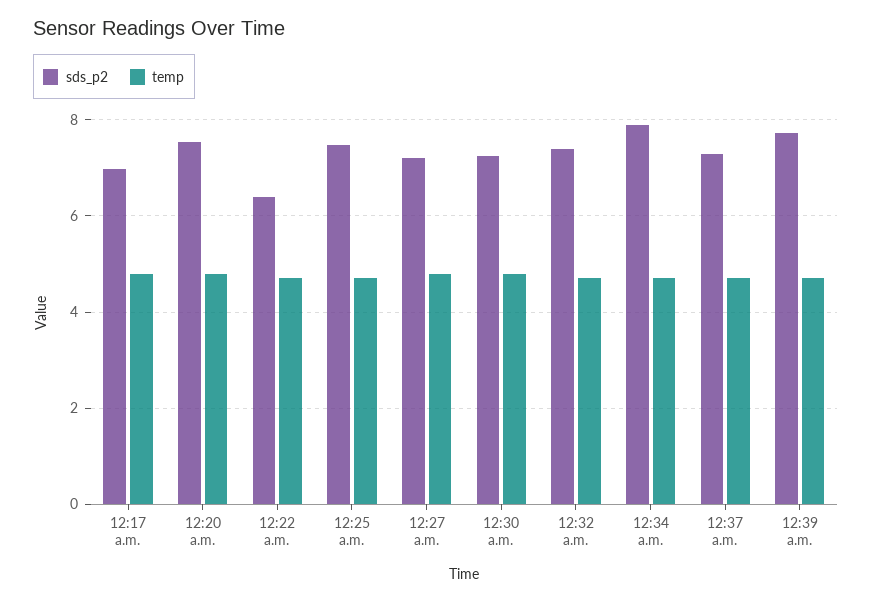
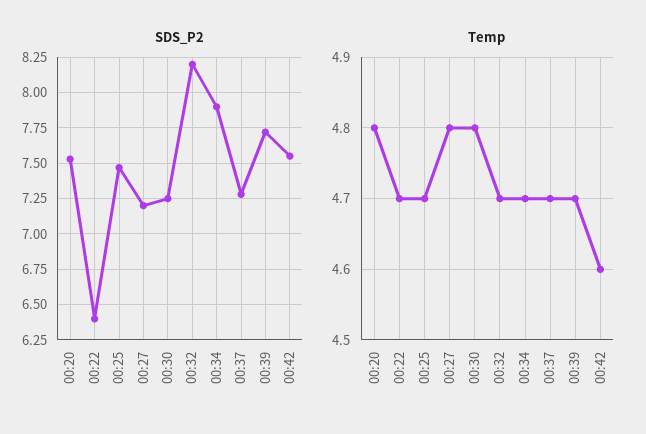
sds_p2, 12:17 a.m.: 7 -> none
temp, 12:17 a.m.: 4.8 -> none
sds_p2, 12:32 a.m.: 7.4 -> 8.2
sds_p2, 00:42: none -> 7.55
temp, 00:42: none -> 4.6

